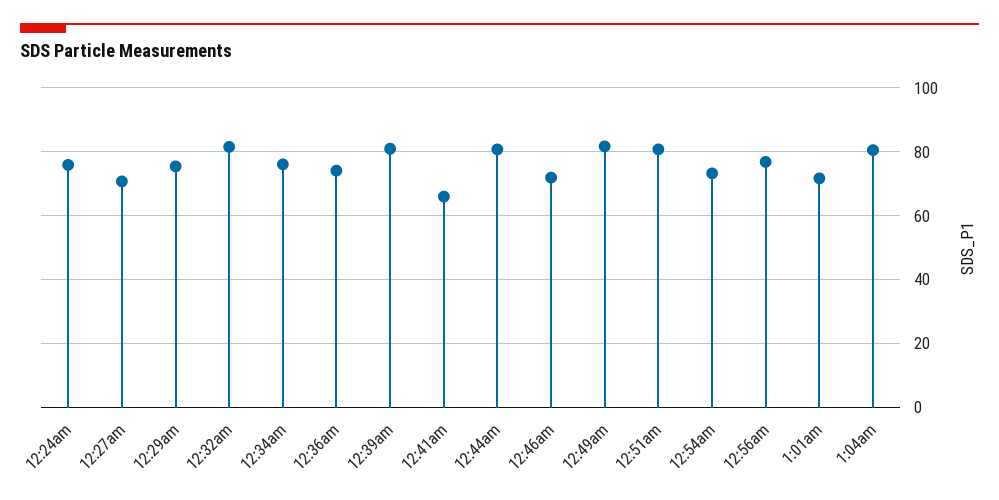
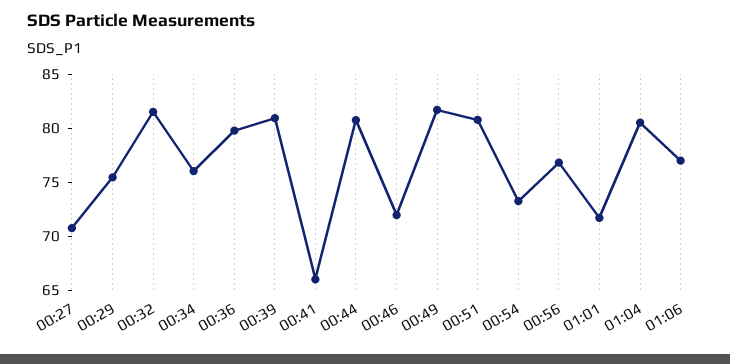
12:24am: 76 -> none
12:36am: 74 -> 80
01:06: none -> 77

